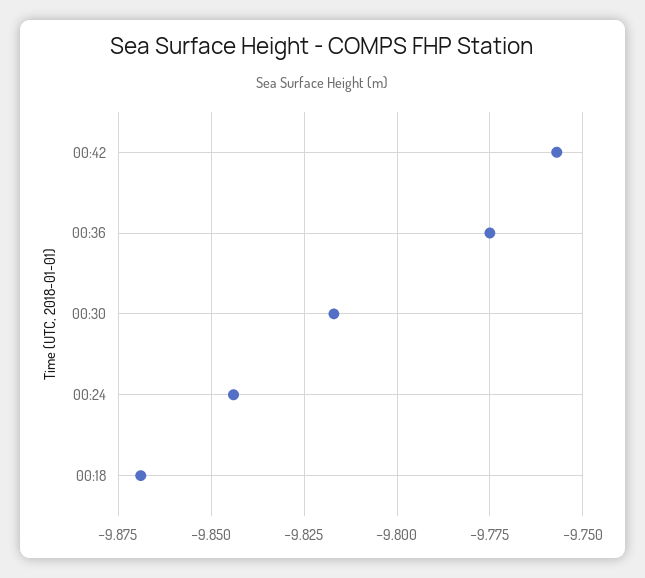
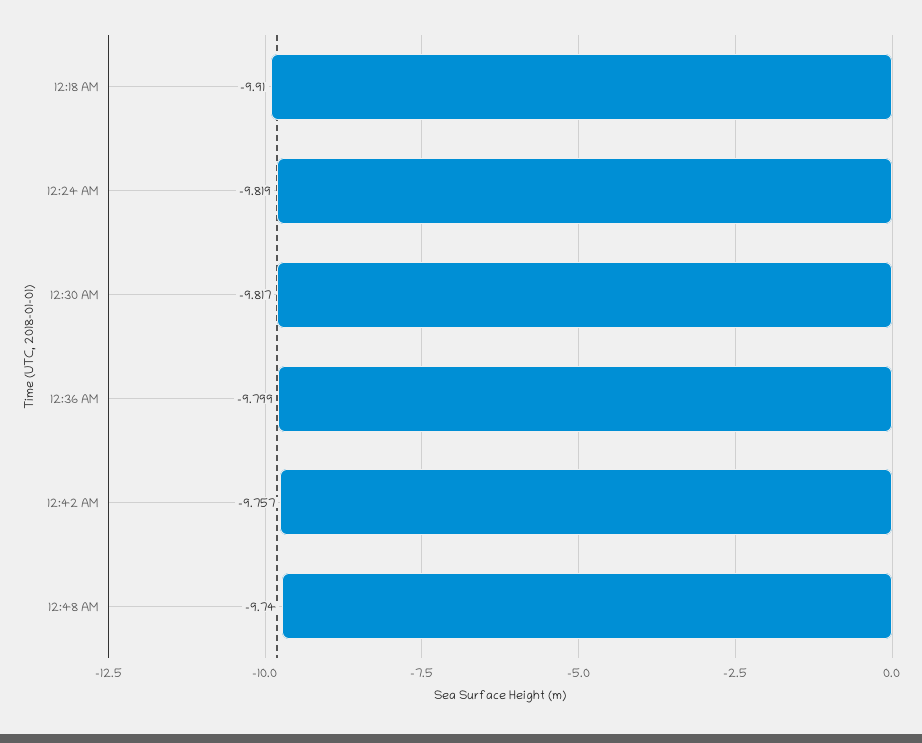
00:36: -9.775 -> -9.799
00:24: -9.845 -> -9.819
00:18: -9.87 -> -9.91
12:48 AM: none -> -9.74

